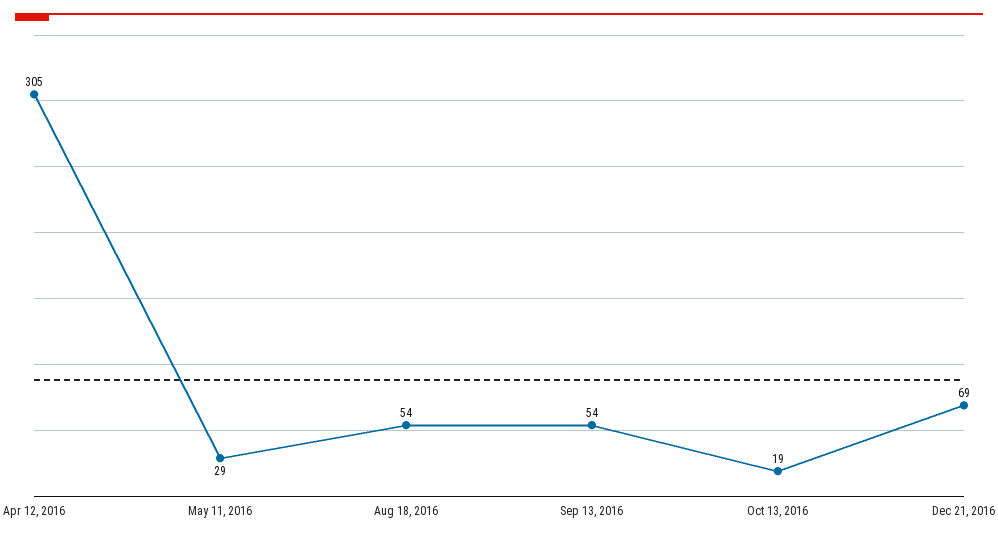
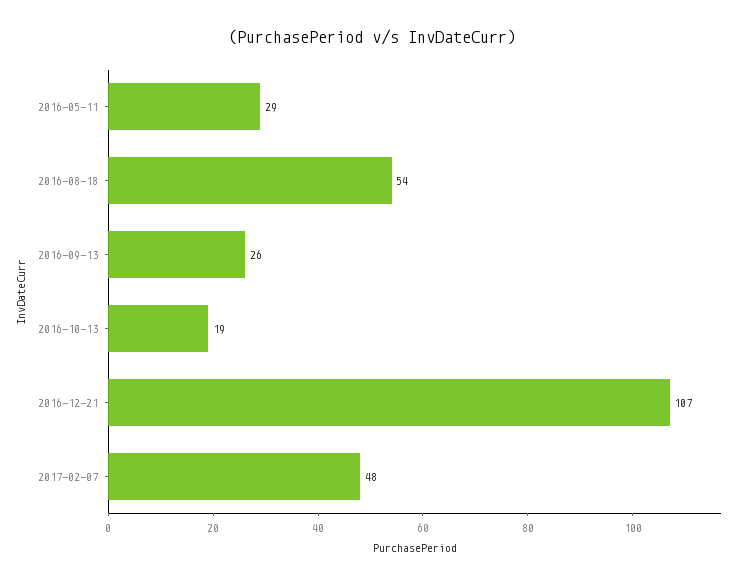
Apr 12, 2016: 305 -> none
Sep 13, 2016: 54 -> 26
Dec 21, 2016: 69 -> 107
2017-02-07: none -> 48

